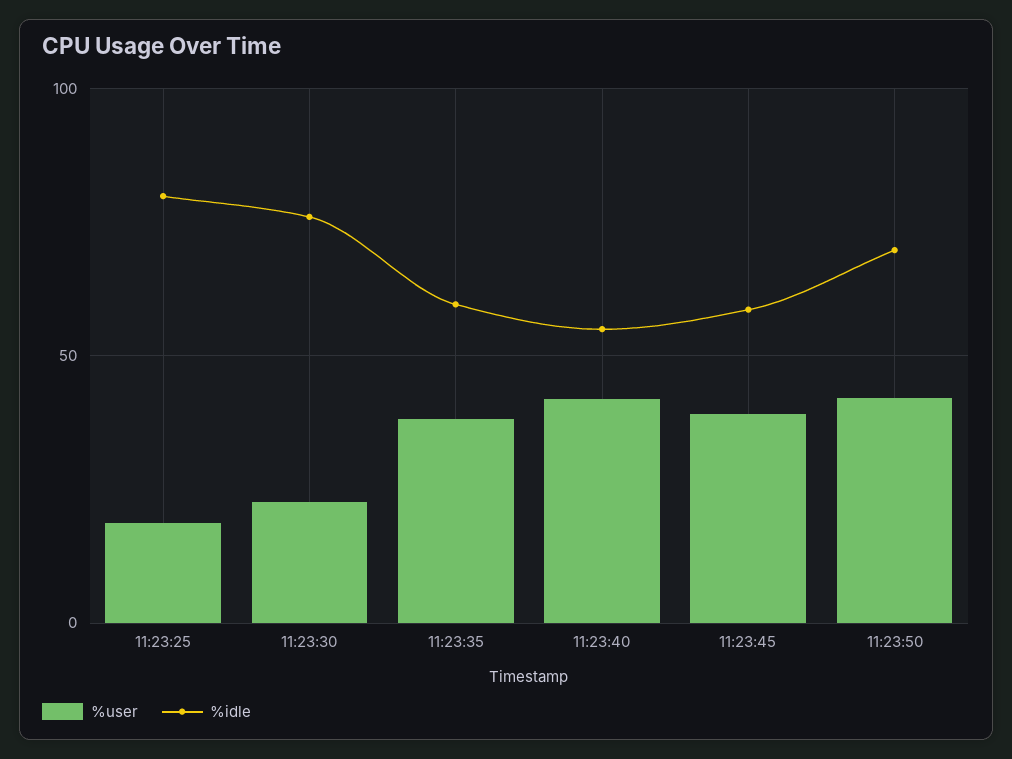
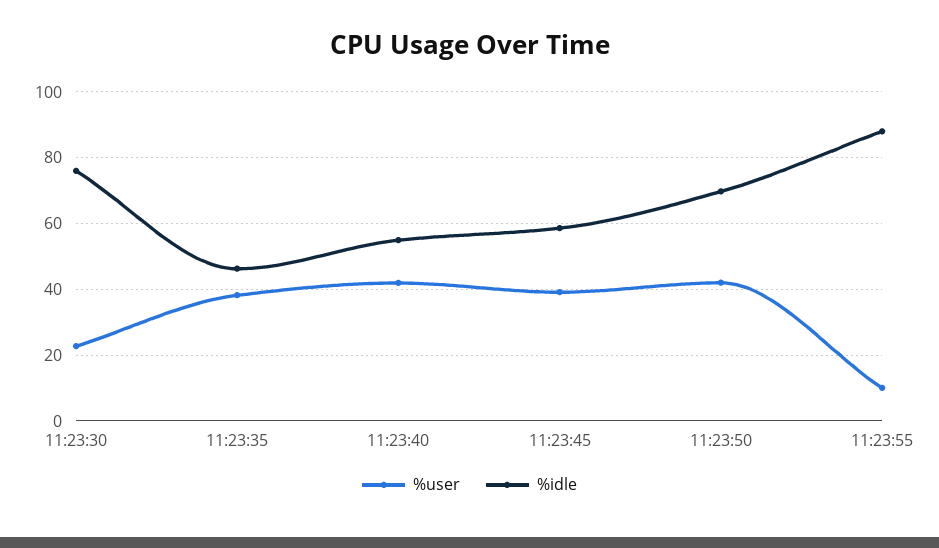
%user, 11:23:25: 20 -> none
%idle, 11:23:25: 80 -> none
%idle, 11:23:35: 60 -> 46
%user, 11:23:55: none -> 10
%idle, 11:23:55: none -> 88

